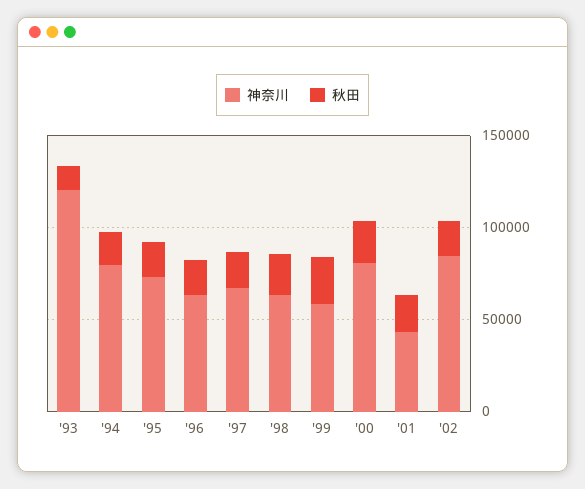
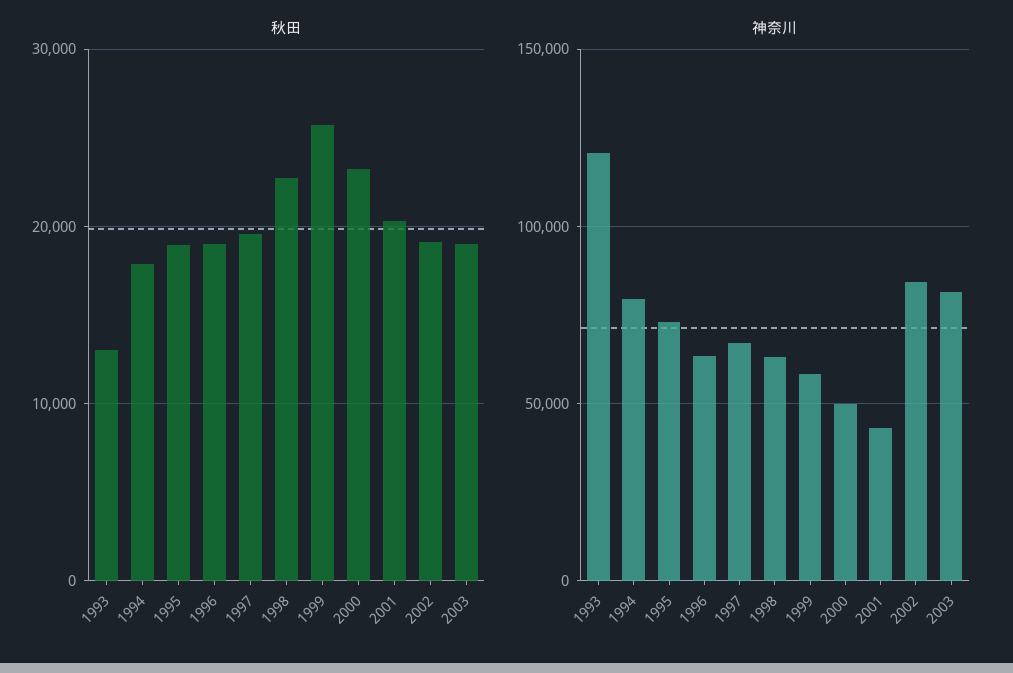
神奈川, '00: 80000 -> 50000
秋田, 2003: none -> 19000
神奈川, 2003: none -> 80000

